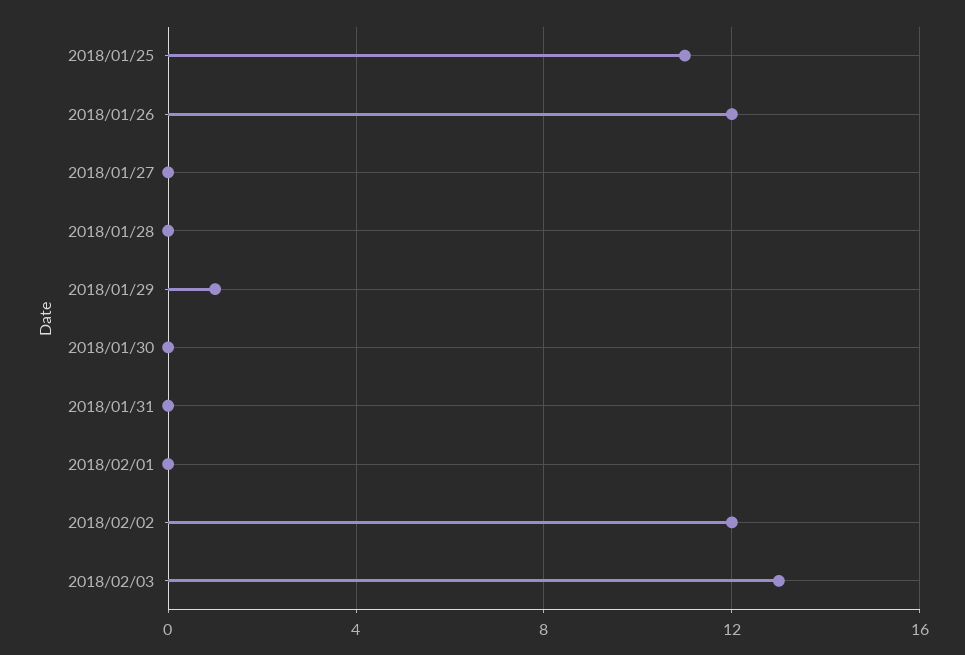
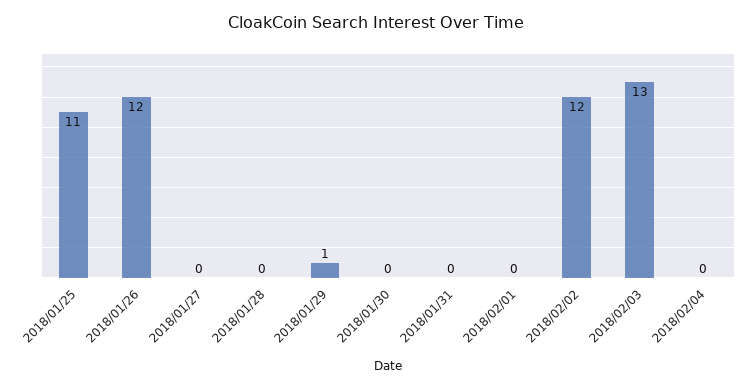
2018/02/04: none -> 0

